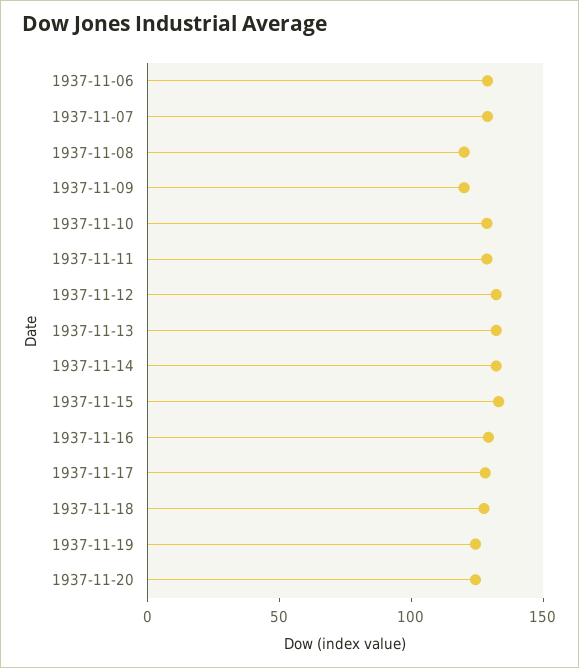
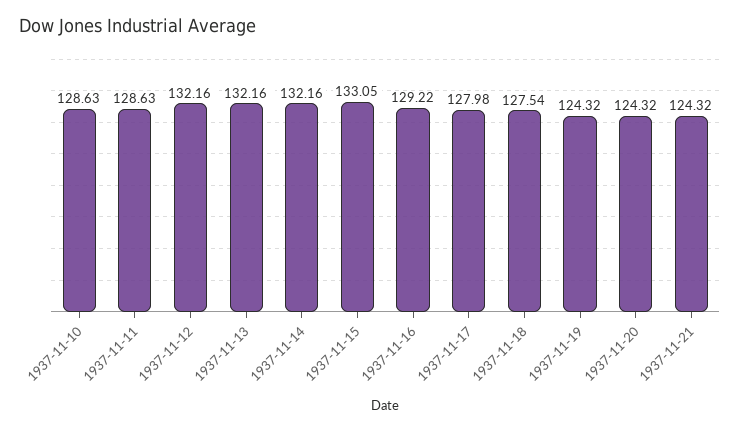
1937-11-06: 130 -> none
1937-11-07: 130 -> none
1937-11-08: 120 -> none
1937-11-09: 120 -> none
1937-11-21: none -> 124.32

